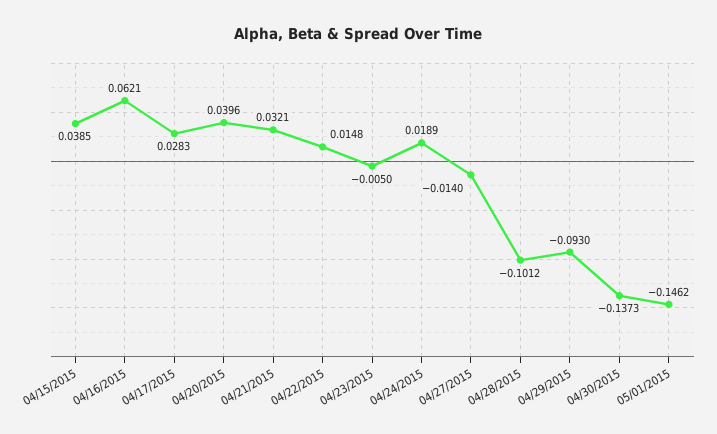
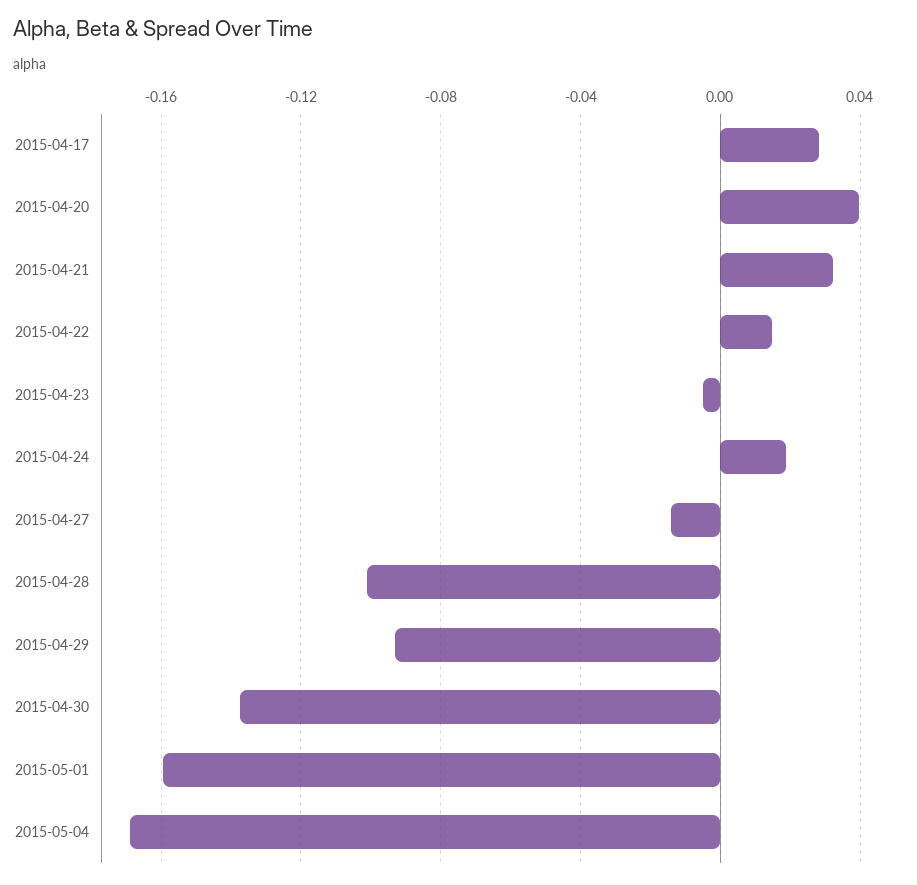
04/15/2015: 0.0385 -> none
04/16/2015: 0.0621 -> none
05/01/2015: -0.1462 -> -0.16
2015-05-04: none -> -0.17

